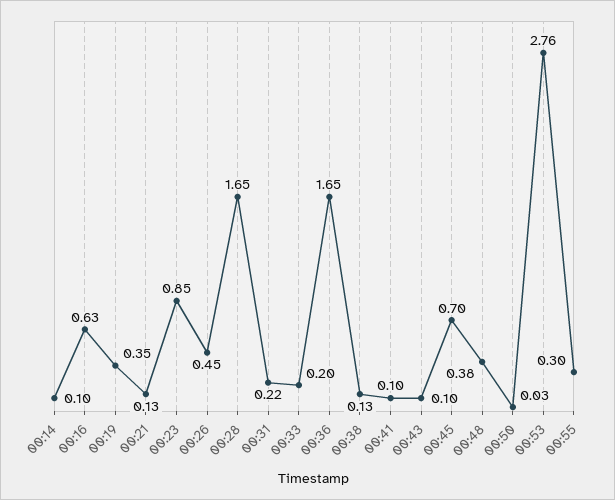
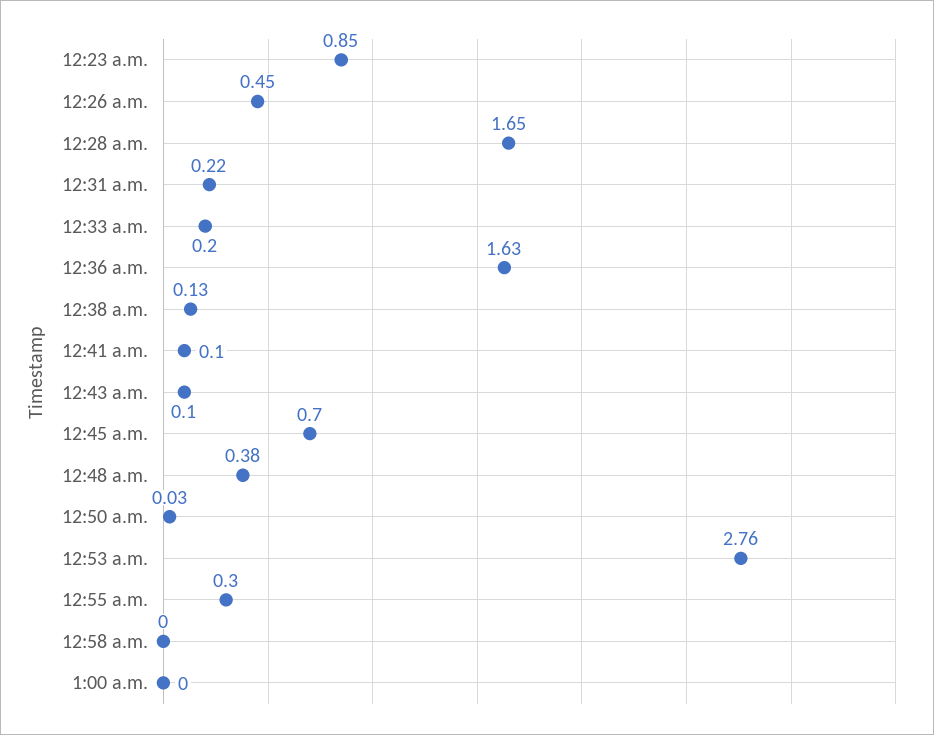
00:14: 0.1 -> none
00:16: 0.63 -> none
00:19: 0.35 -> none
00:21: 0.13 -> none
00:36: 1.65 -> 1.63
12:58 a.m.: none -> 0
1:00 a.m.: none -> 0

